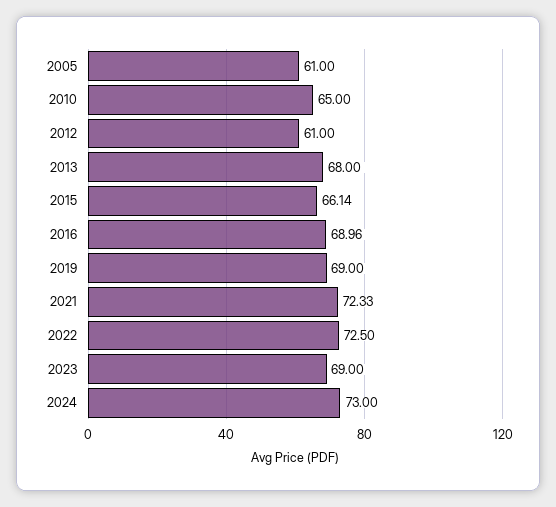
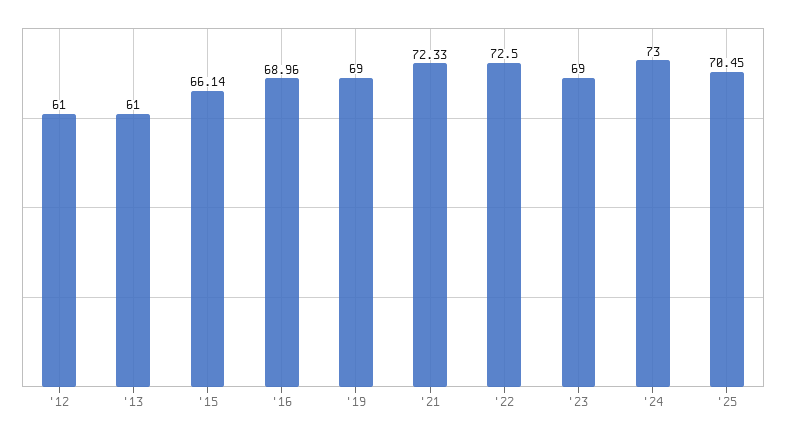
2005: 61 -> none
2010: 65 -> none
2013: 68 -> 61
'25: none -> 70.45

